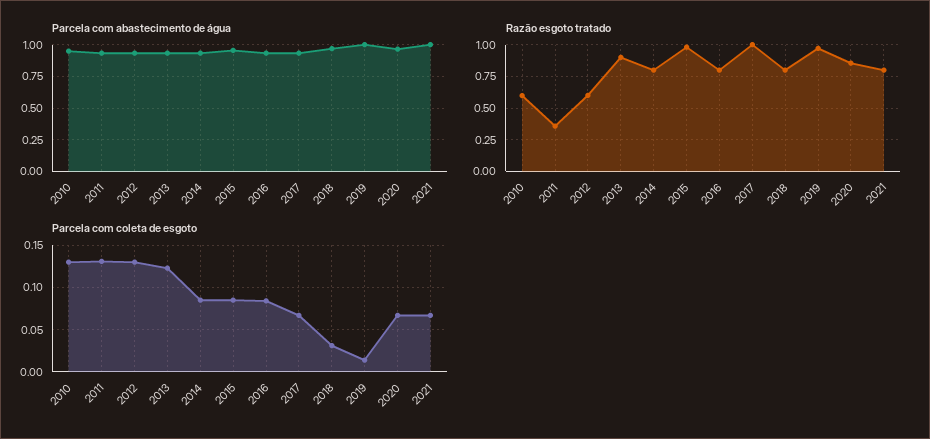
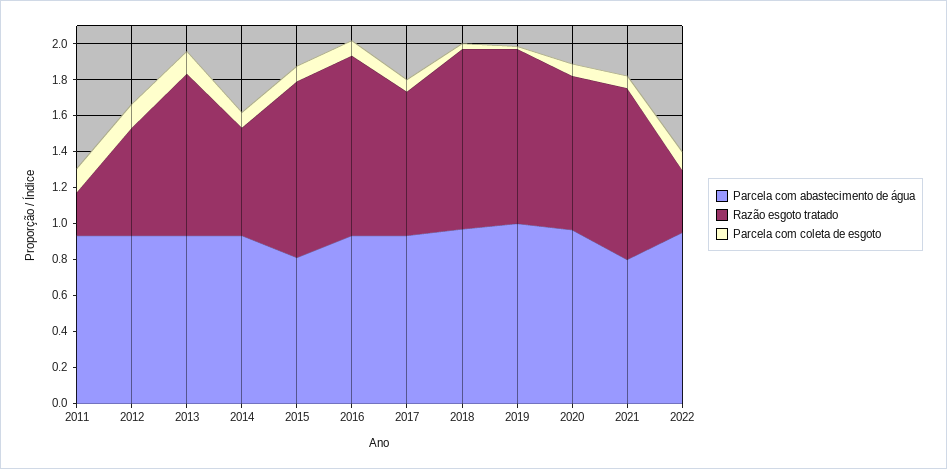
Parcela com abastecimento de água, 2010: 0.95 -> none
Parcela com abastecimento de água, 2015: 0.95 -> 0.8
Parcela com abastecimento de água, 2021: 1 -> 0.8
Razão esgoto tratado, 2010: 0.6 -> none
Razão esgoto tratado, 2011: 0.35 -> 0.25
Razão esgoto tratado, 2014: 0.8 -> 0.6
Razão esgoto tratado, 2016: 0.8 -> 1
Razão esgoto tratado, 2017: 1 -> 0.8
Razão esgoto tratado, 2018: 0.8 -> 1
Razão esgoto tratado, 2021: 0.8 -> 0.95
Parcela com coleta de esgoto, 2010: 0.13 -> none
Parcela com abastecimento de água, 2022: none -> 0.95
Razão esgoto tratado, 2022: none -> 0.35
Parcela com coleta de esgoto, 2022: none -> 0.1

